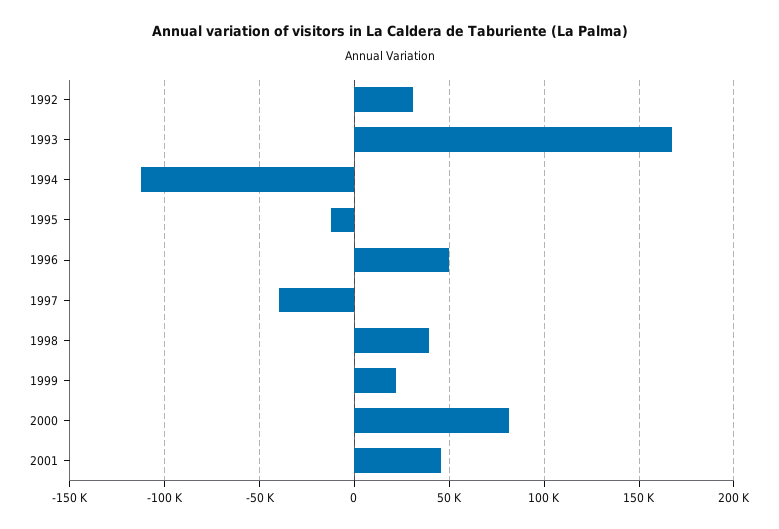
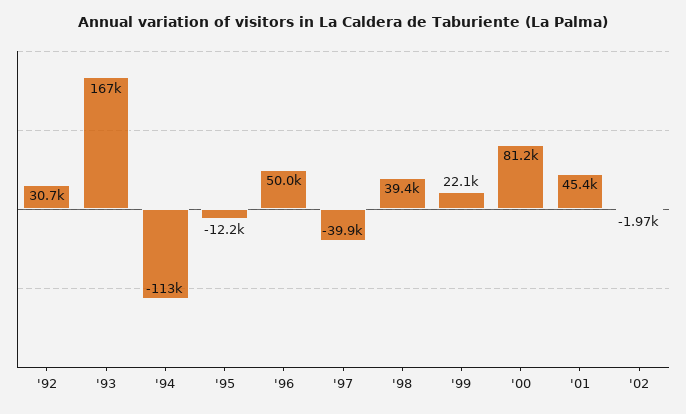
'02: none -> -1970

